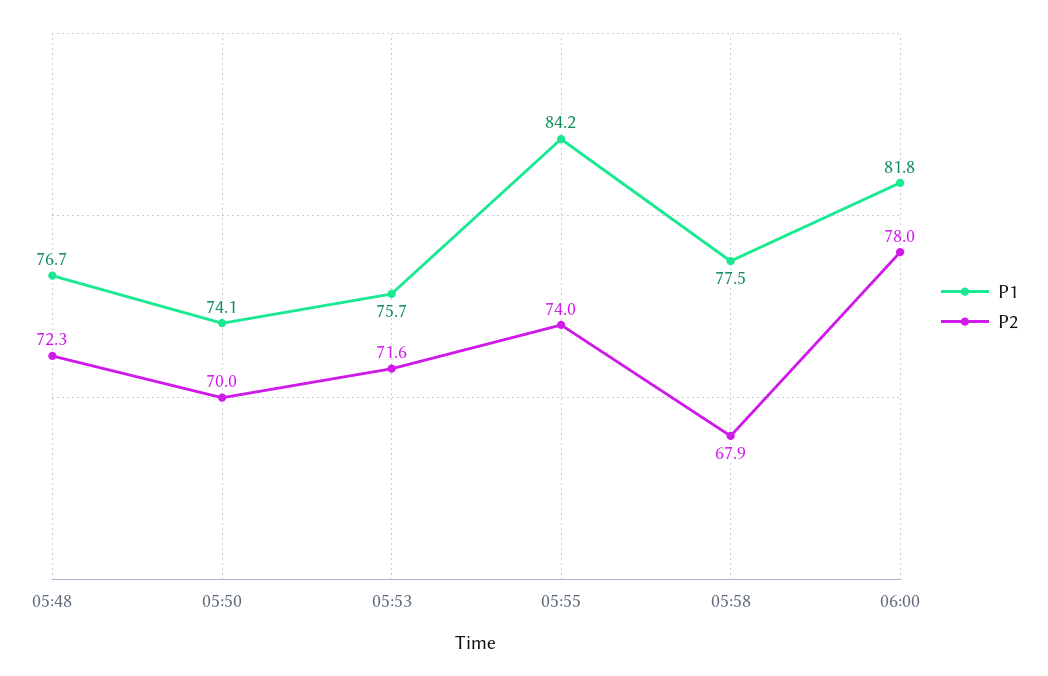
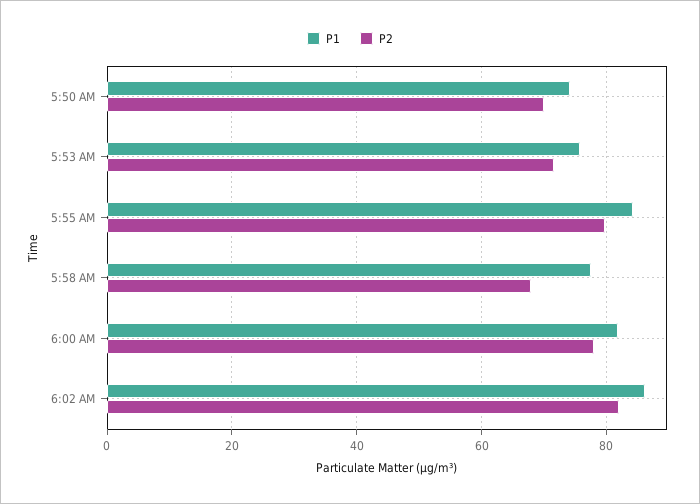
P1, 05:48: 76.7 -> none
P2, 05:48: 72.3 -> none
P2, 05:55: 74 -> 80
P1, 6:02 AM: none -> 86
P2, 6:02 AM: none -> 82

